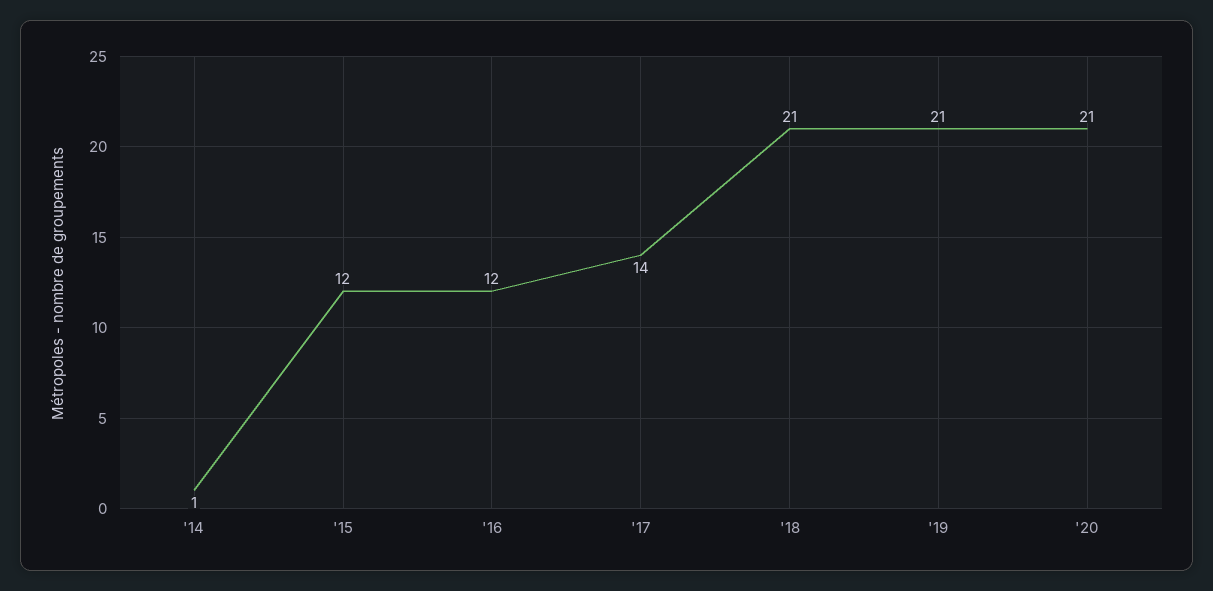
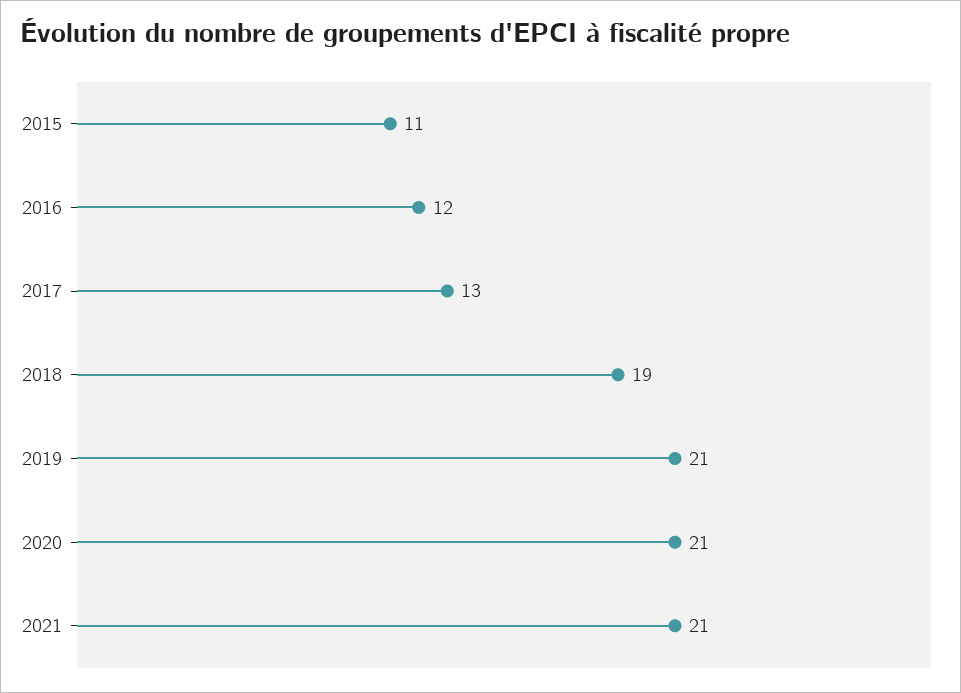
'14: 1 -> none
'15: 12 -> 11
'17: 14 -> 13
'18: 21 -> 19
2021: none -> 21

